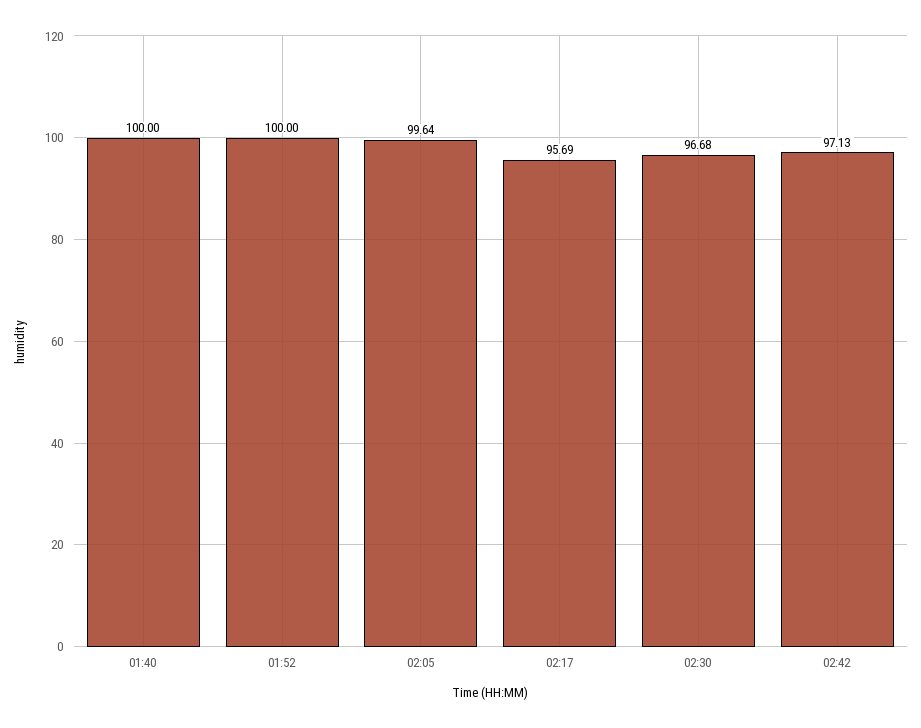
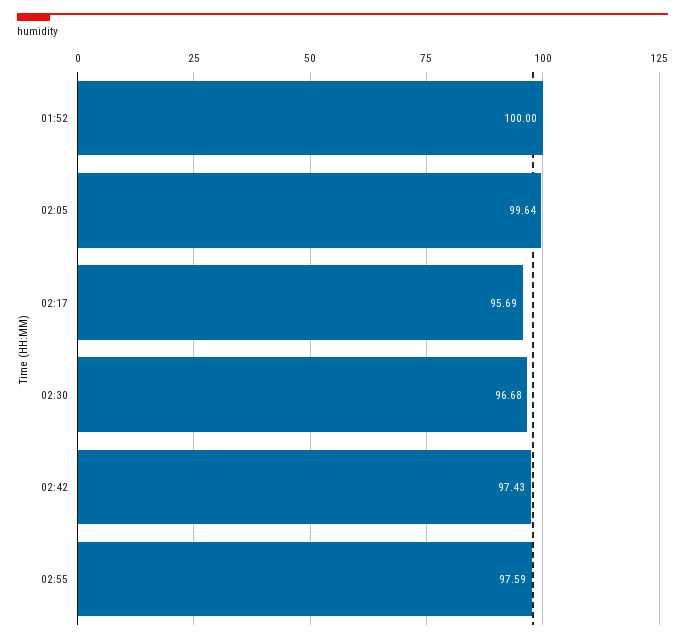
01:40: 100 -> none
02:42: 97.13 -> 97.43
02:55: none -> 97.59

